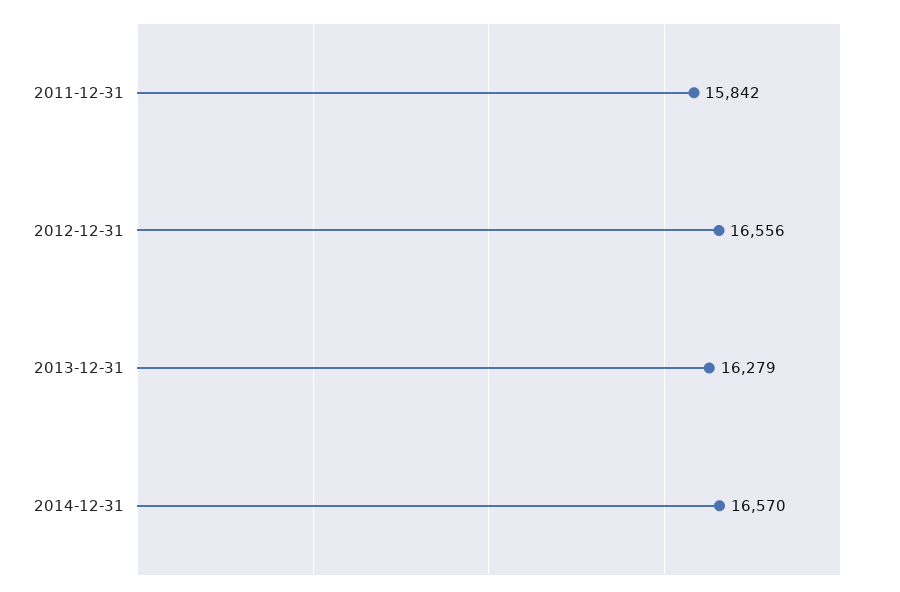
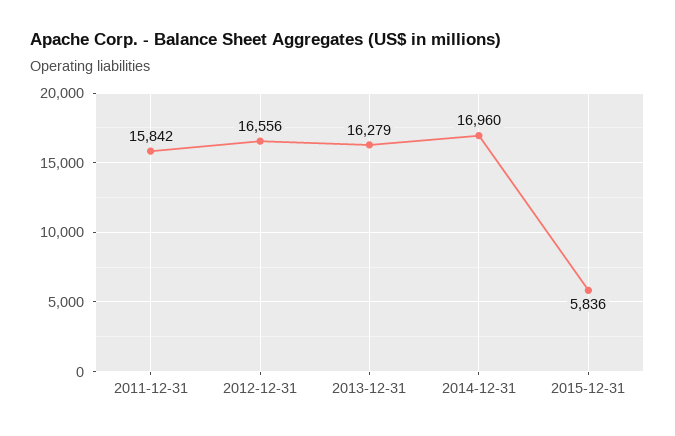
2014-12-31: 16570 -> 16960
2015-12-31: none -> 5836

